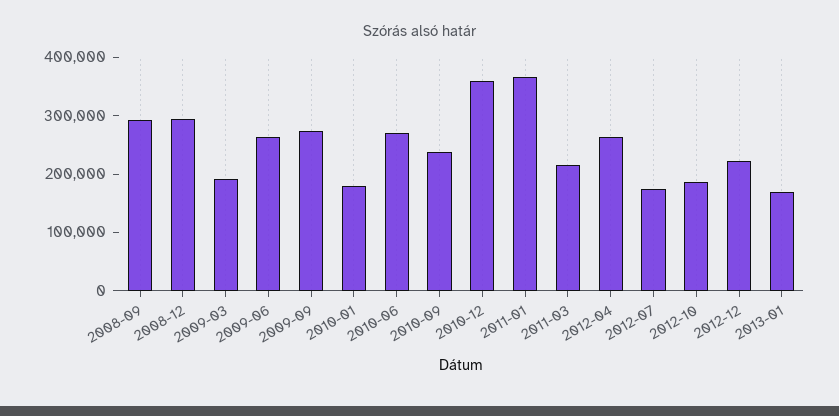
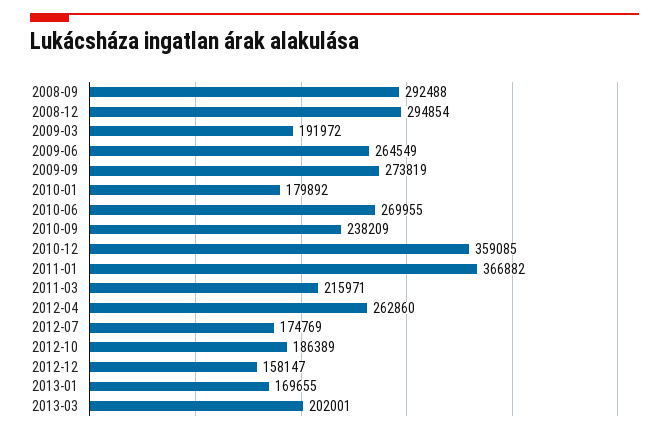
2012-12: 220000 -> 158147
2013-03: none -> 202001

